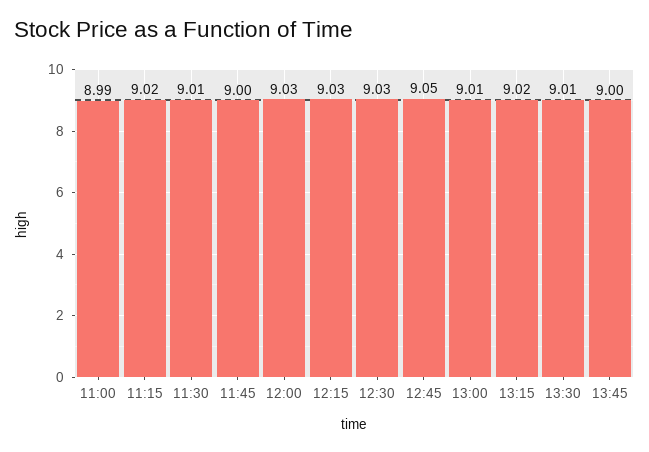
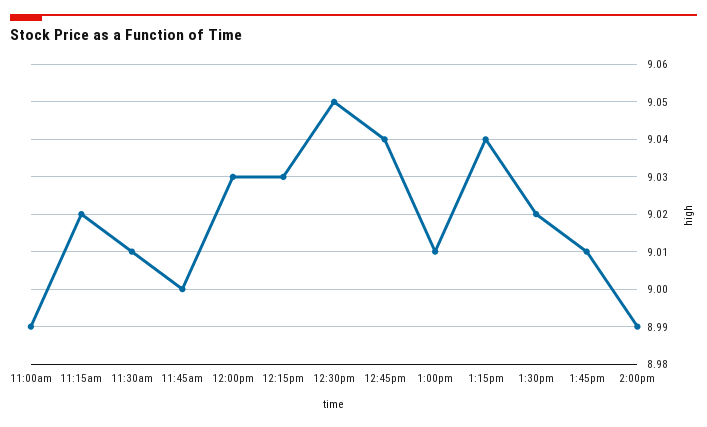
12:30: 9.03 -> 9.05
12:45: 9.05 -> 9.04
13:15: 9.02 -> 9.04
13:30: 9.01 -> 9.02
13:45: 9 -> 9.01
2:00pm: none -> 8.99

